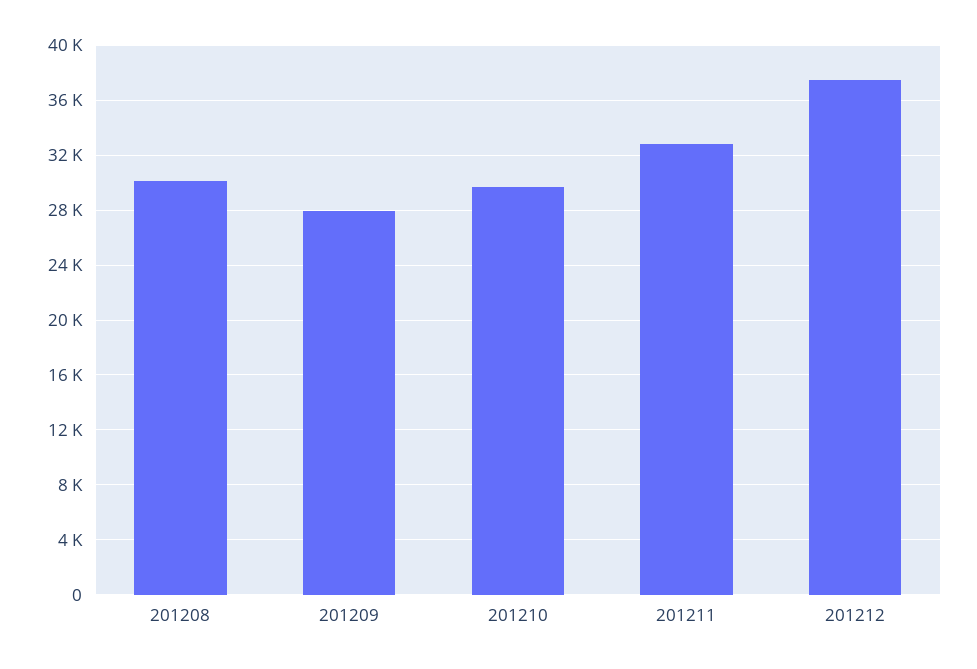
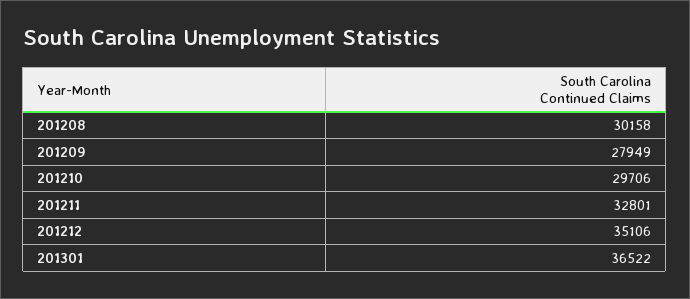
201212: 37500 -> 35106
201301: none -> 36522

